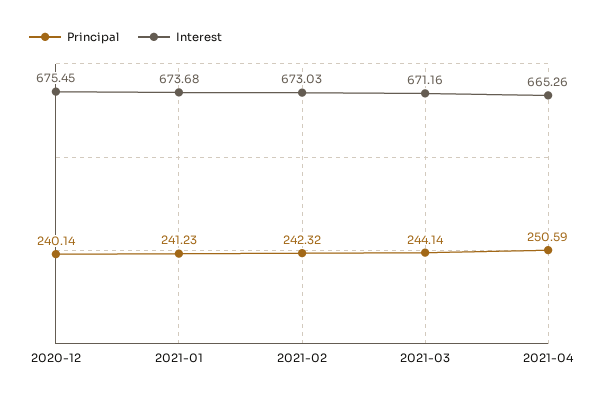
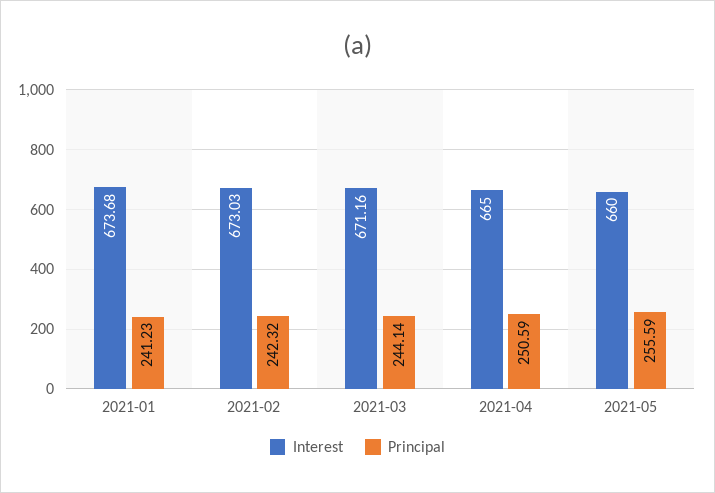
Principal, 2020-12: 240.14 -> none
Interest, 2020-12: 675.45 -> none
Interest, 2021-04: 665.26 -> 665
Interest, 2021-05: none -> 660
Principal, 2021-05: none -> 255.59

